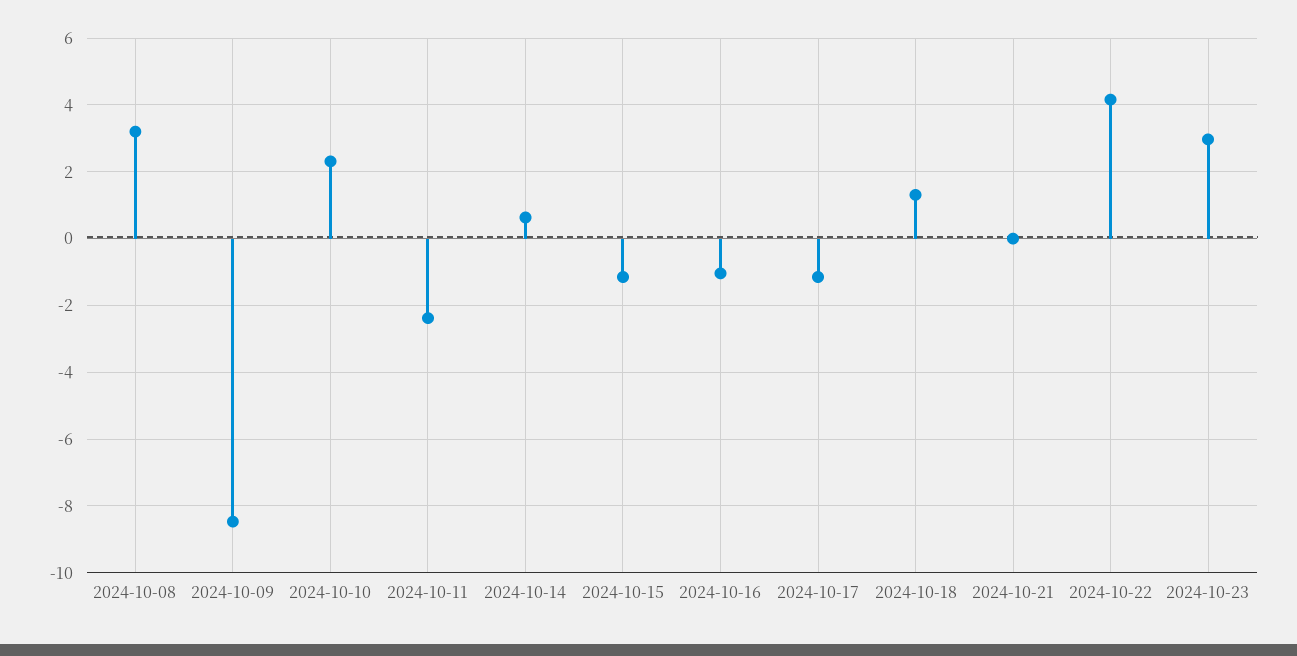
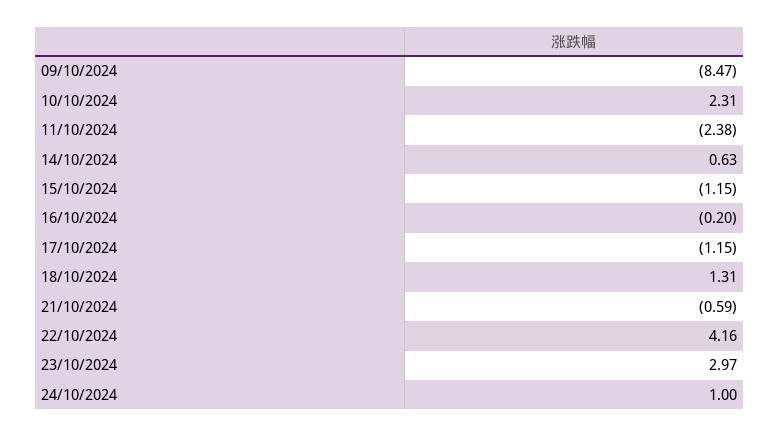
2024-10-08: 3.2 -> none
2024-10-16: -1 -> -0.2
2024-10-21: 0 -> -0.59
24/10/2024: none -> 1

